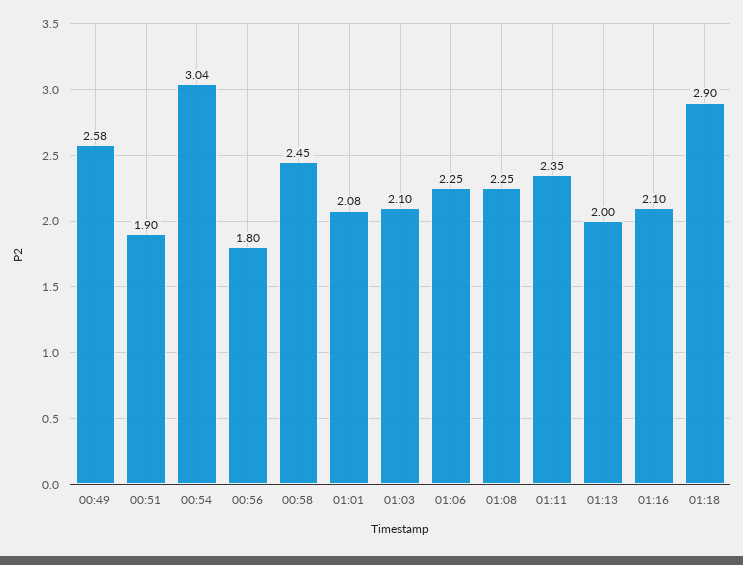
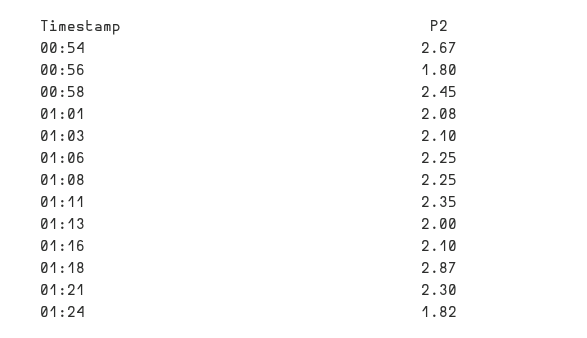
00:49: 2.58 -> none
00:51: 1.9 -> none
00:54: 3.04 -> 2.67
01:18: 2.9 -> 2.87
01:21: none -> 2.3
01:24: none -> 1.82

